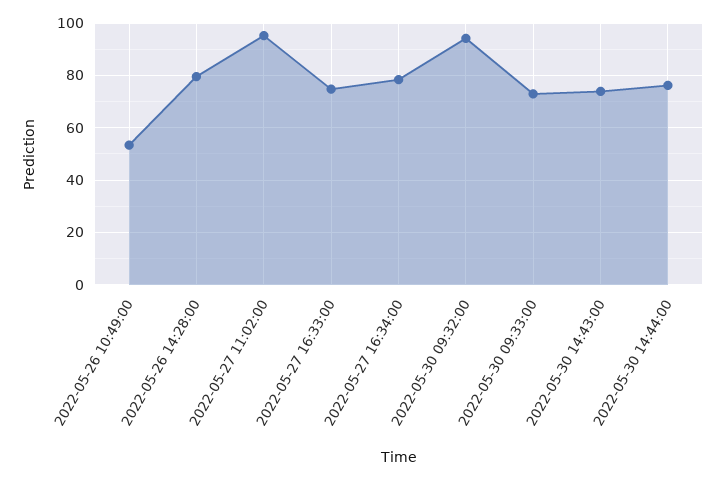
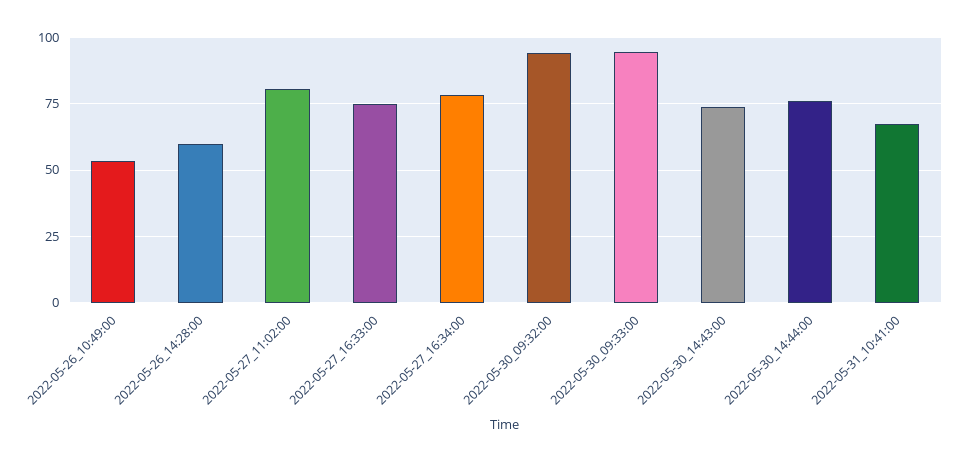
2022-05-26 14:28:00: 80 -> 60
2022-05-27 11:02:00: 95 -> 80
2022-05-30 09:33:00: 72.5 -> 95
2022-05-31_10:41:00: none -> 67.5

